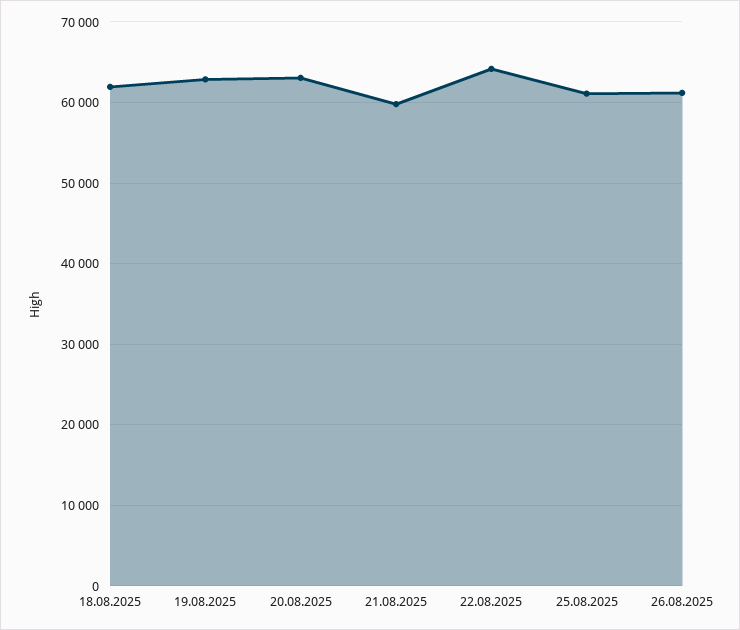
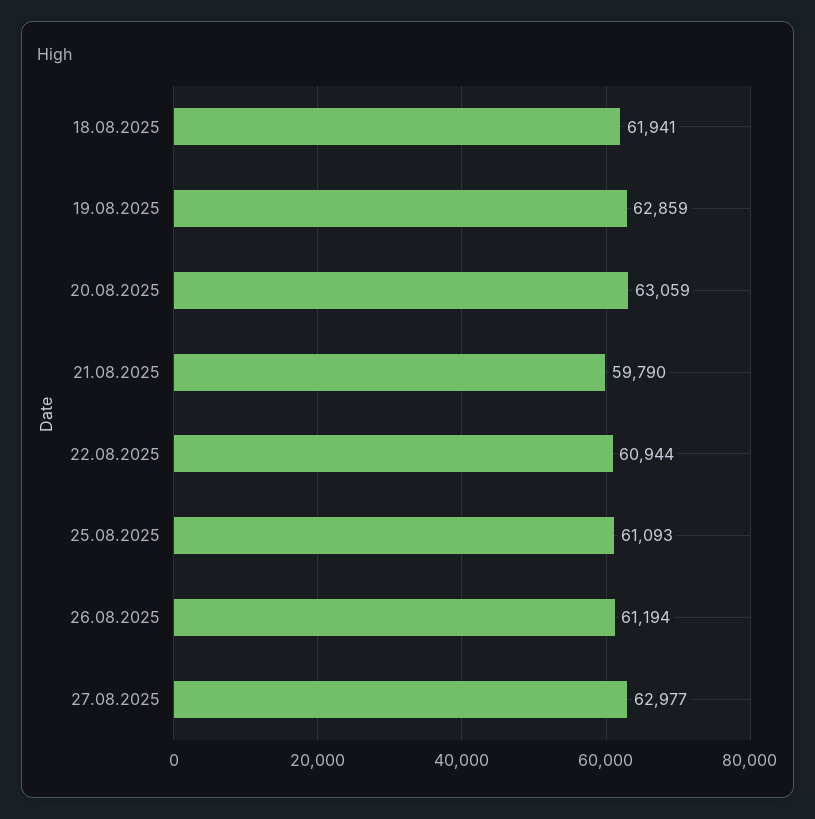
22.08.2025: 64000 -> 60944
27.08.2025: none -> 62977

